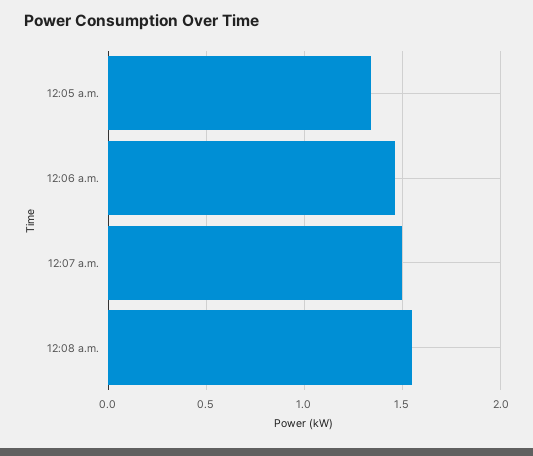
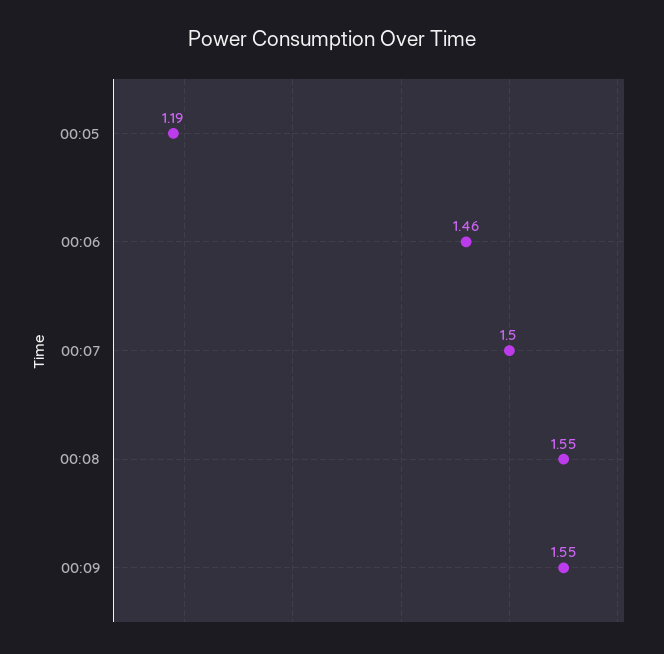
12:05 a.m.: 1.35 -> 1.19
00:09: none -> 1.55

